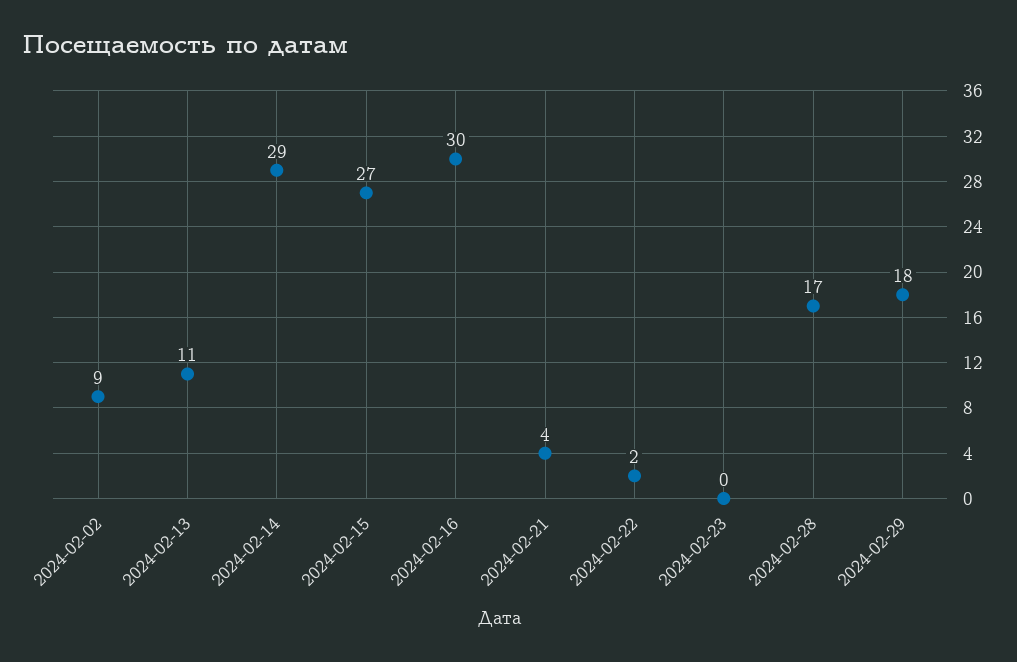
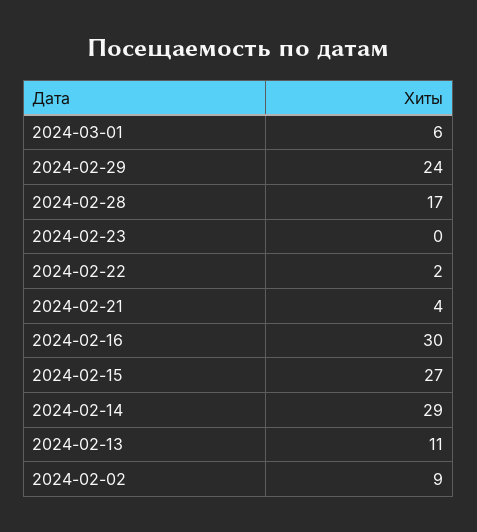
2024-02-29: 18 -> 24
2024-03-01: none -> 6

